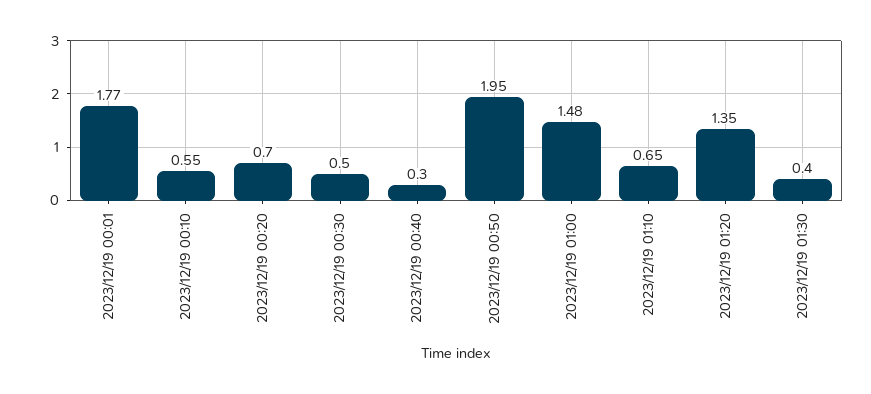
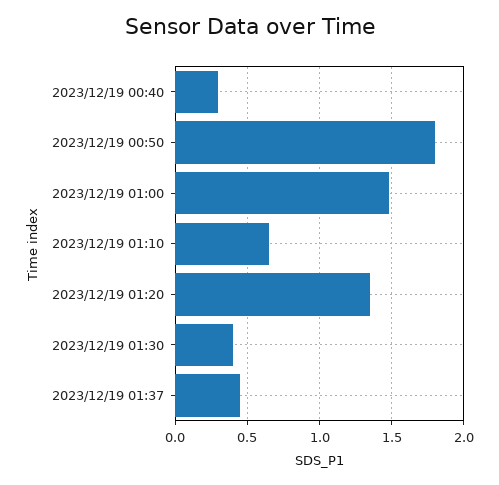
2023/12/19 00:01: 1.77 -> none
2023/12/19 00:10: 0.55 -> none
2023/12/19 00:20: 0.7 -> none
2023/12/19 00:30: 0.5 -> none
2023/12/19 00:50: 1.95 -> 1.8
2023/12/19 01:37: none -> 0.45

